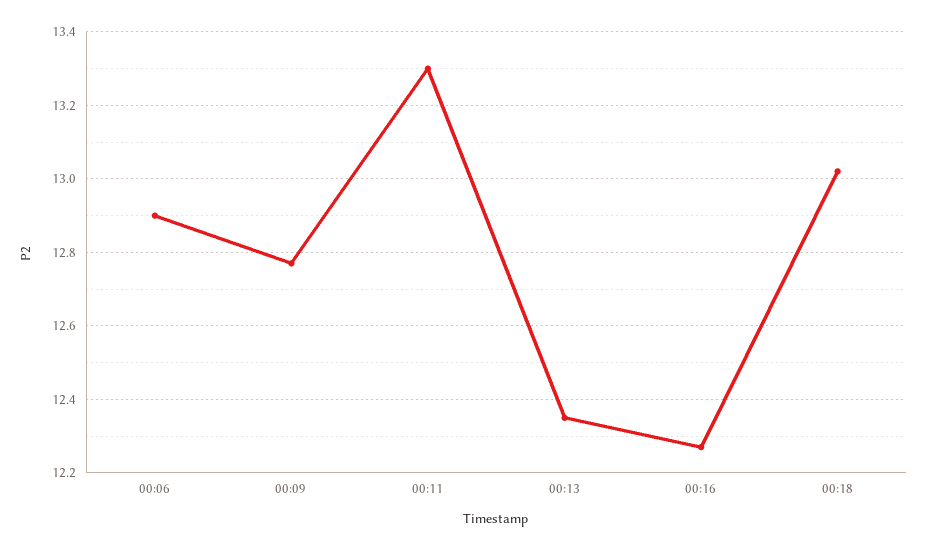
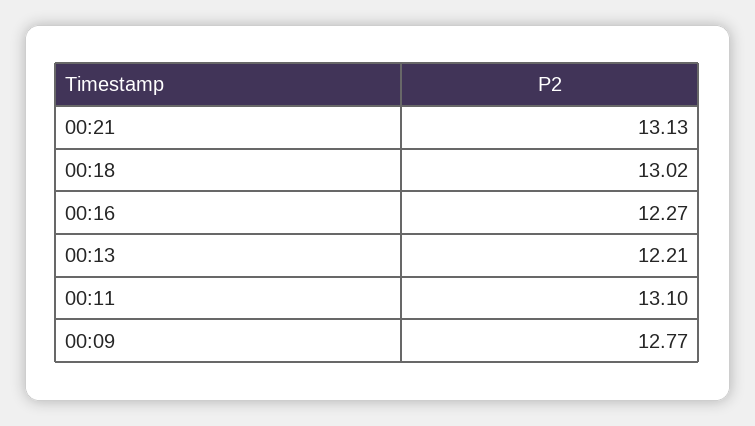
00:06: 12.9 -> none
00:11: 13.3 -> 13.1
00:13: 12.35 -> 12.21
00:21: none -> 13.13

